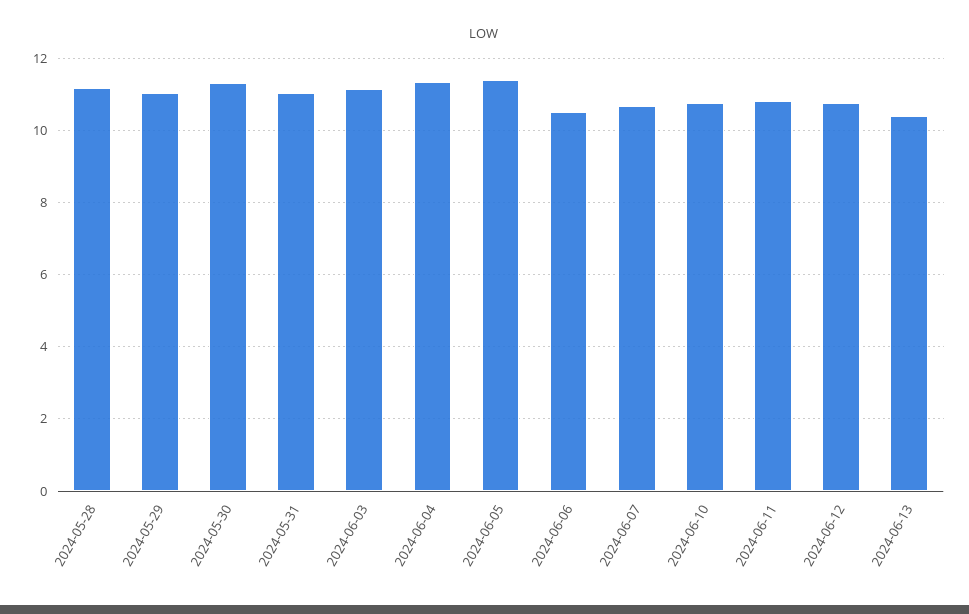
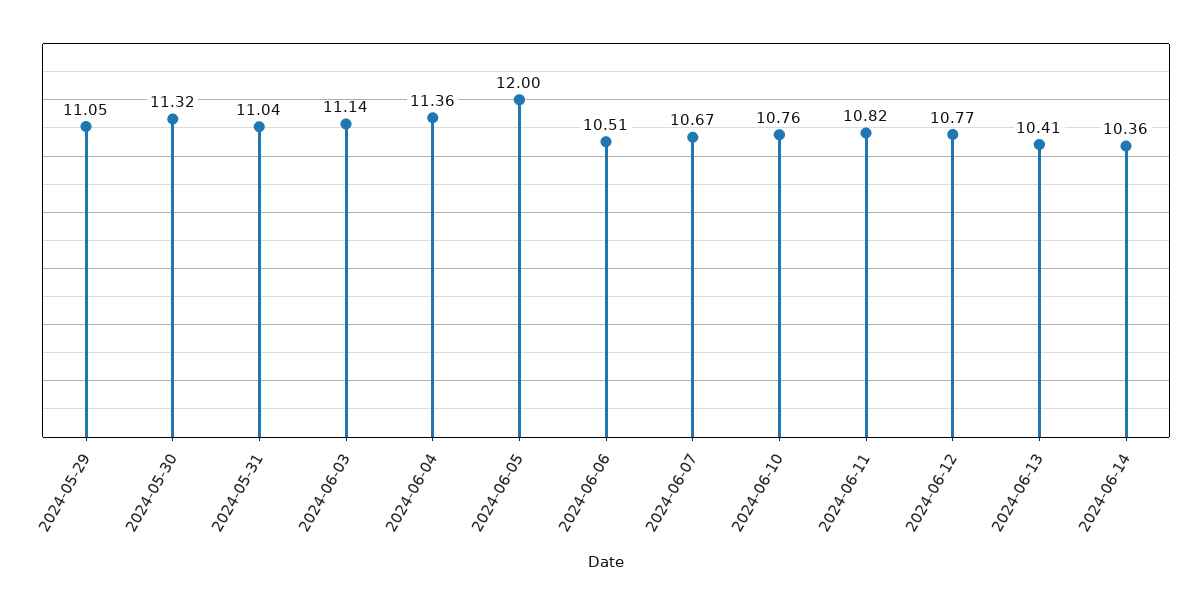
2024-05-28: 11.2 -> none
2024-06-05: 11.4 -> 12
2024-06-14: none -> 10.36

